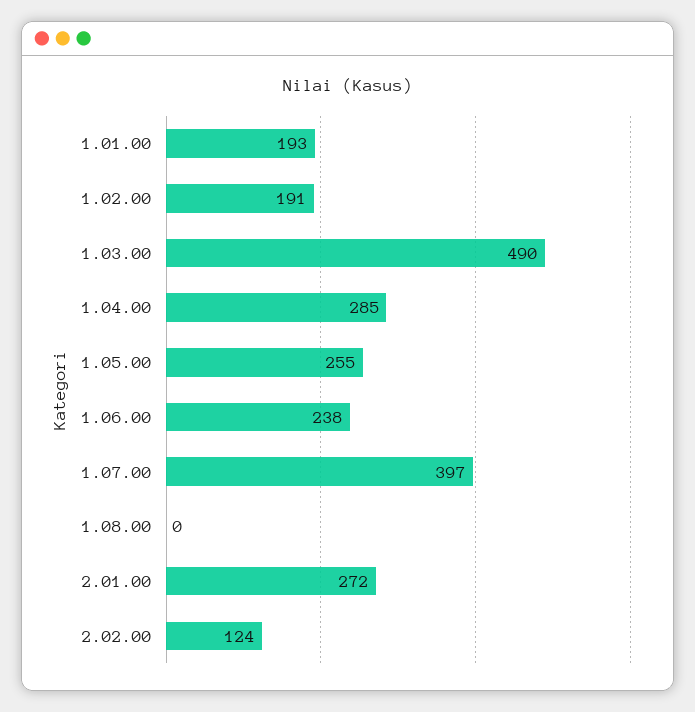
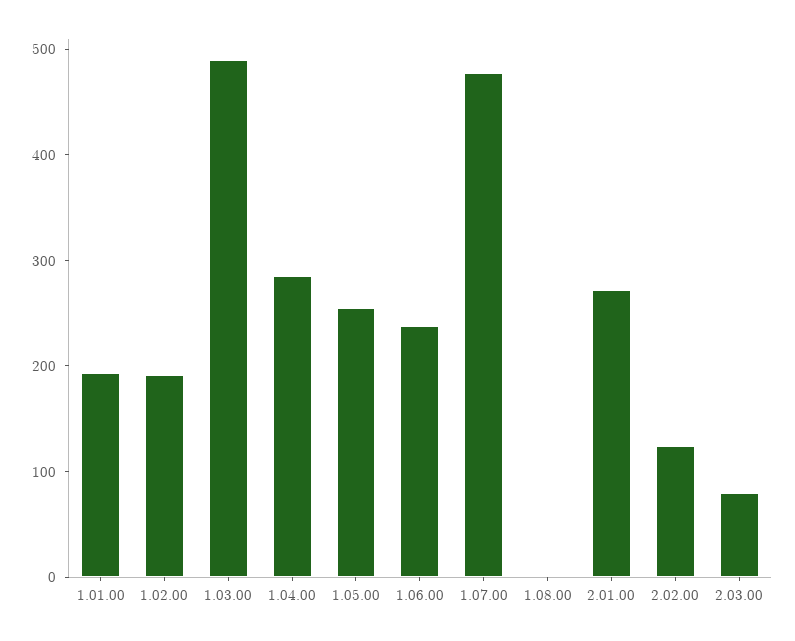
1.07.00: 397 -> 480
2.03.00: none -> 80

